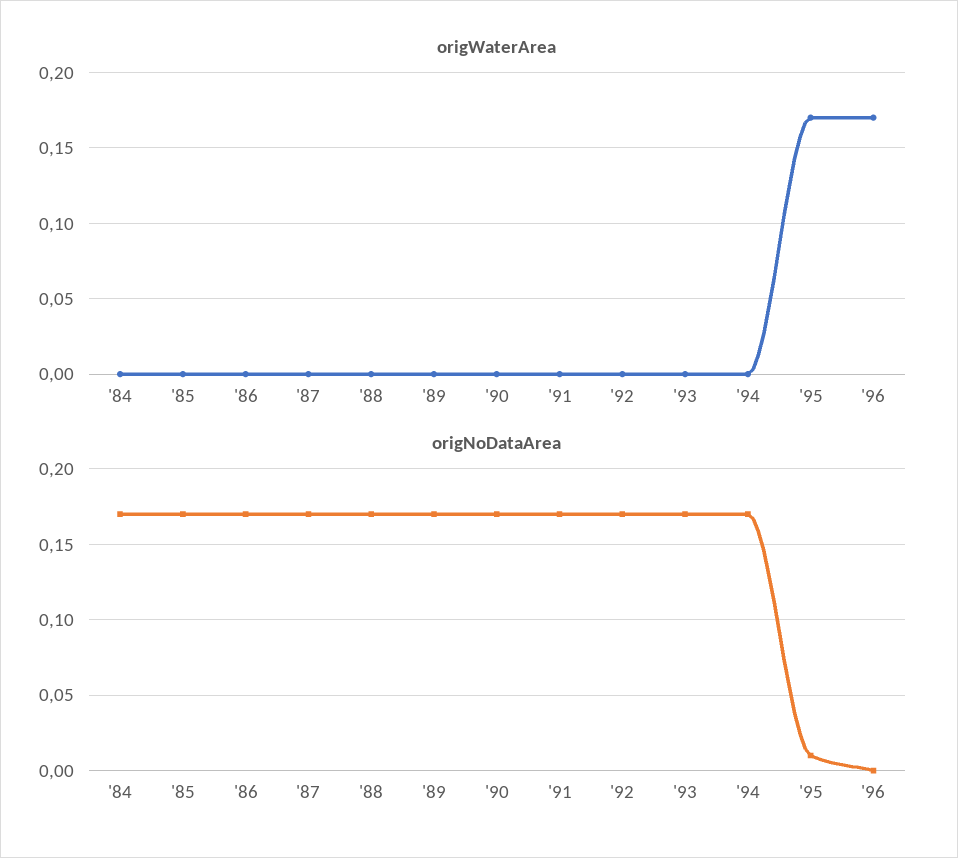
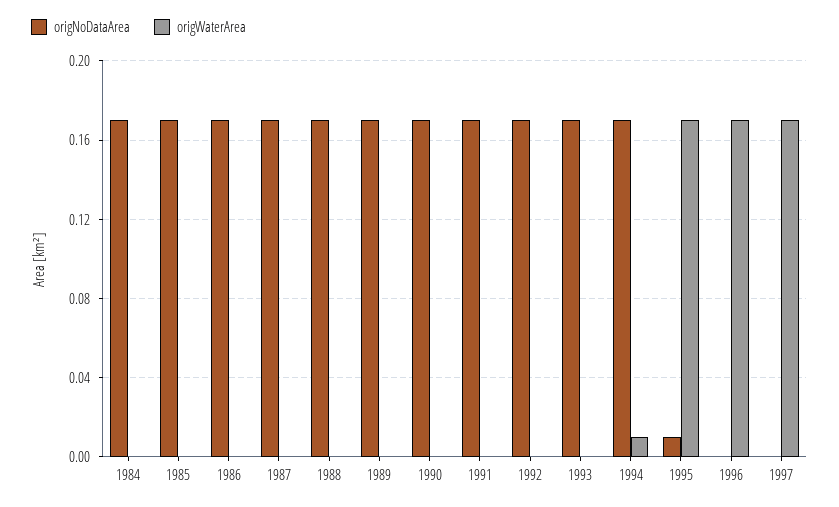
origWaterArea, '94: 0 -> 0.01
origNoDataArea, 1997: none -> 0
origWaterArea, 1997: none -> 0.17

